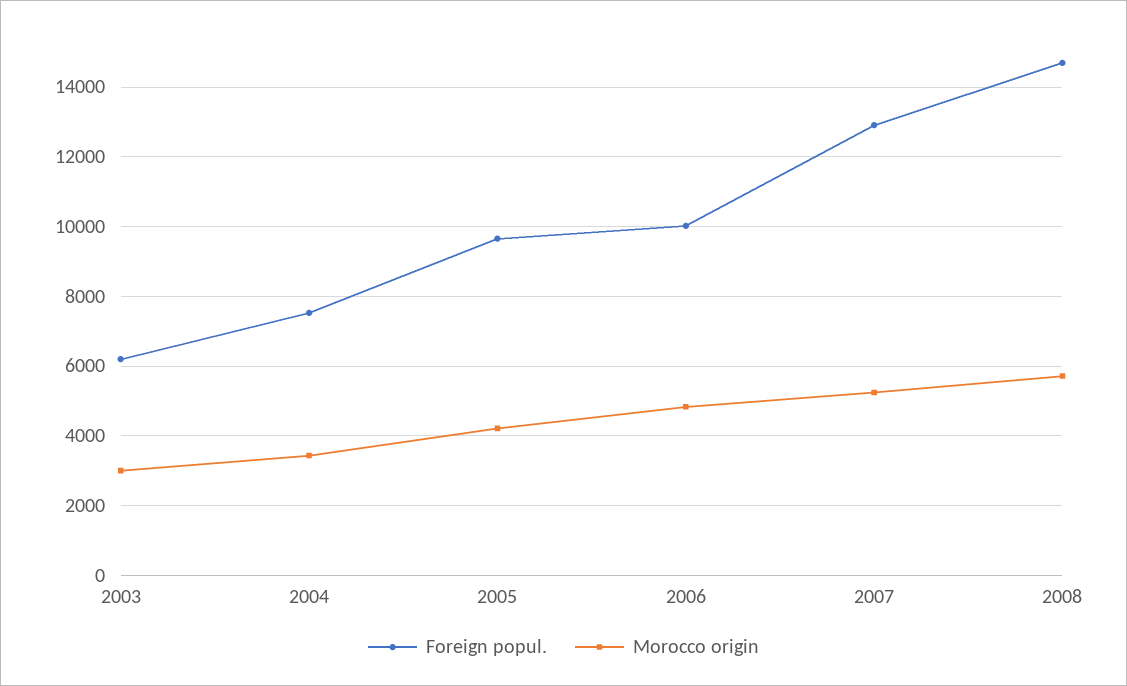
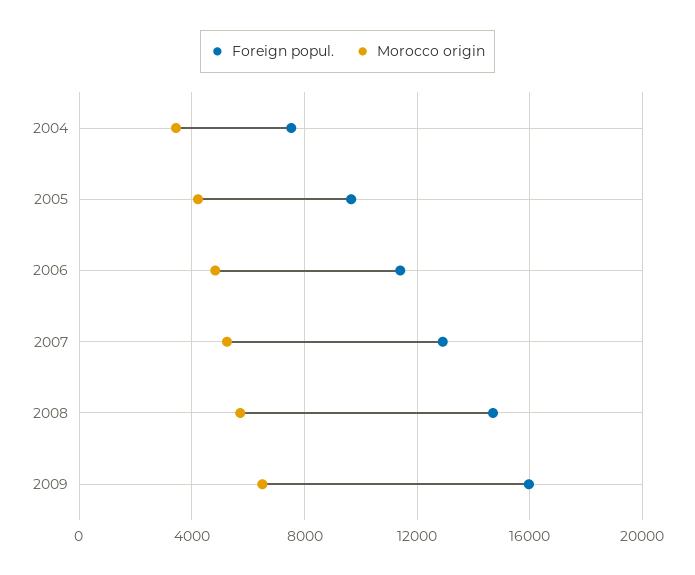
Foreign popul., 2003: 6200 -> none
Morocco origin, 2003: 3000 -> none
Foreign popul., 2006: 10000 -> 11500
Foreign popul., 2009: none -> 16000
Morocco origin, 2009: none -> 6500

